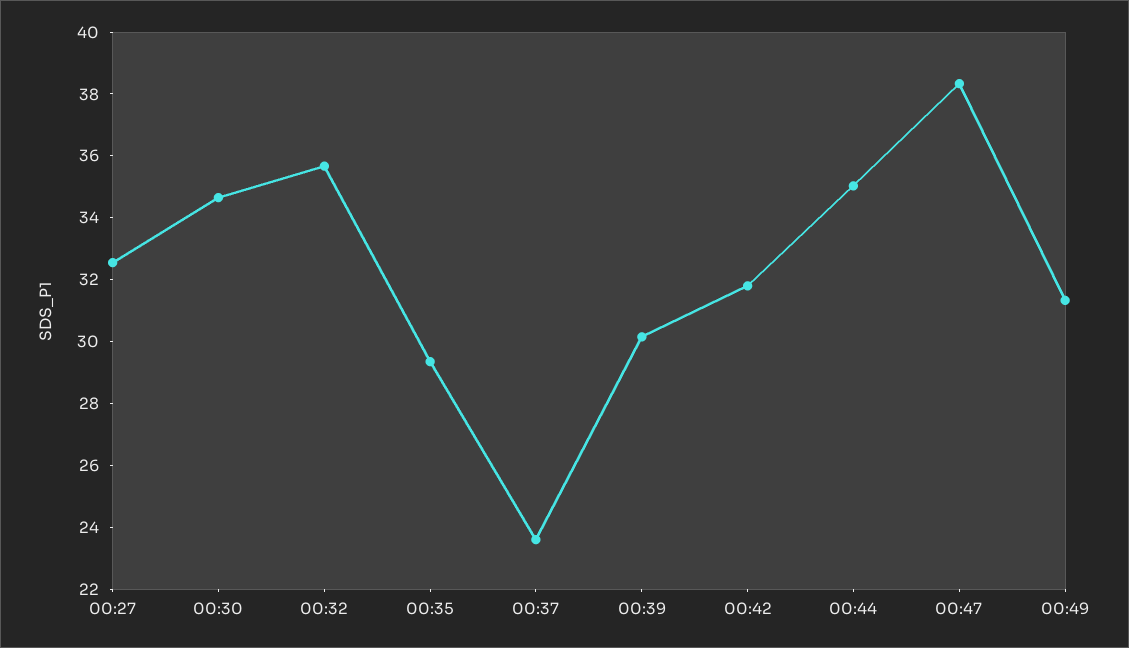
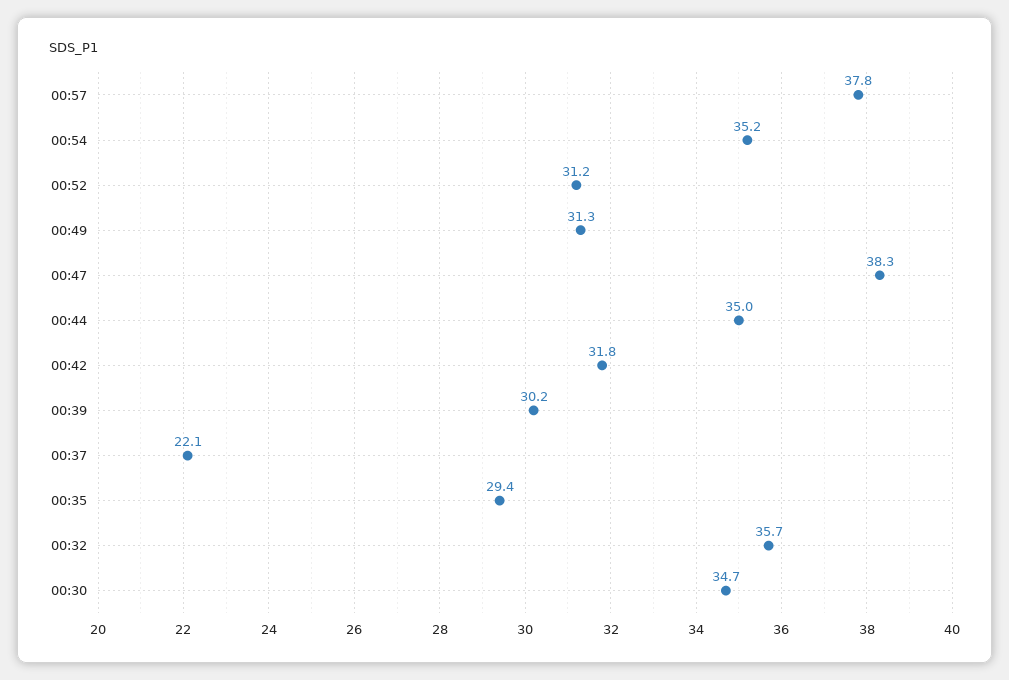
00:27: 32.5 -> none
00:37: 23.5 -> 22.1
00:57: none -> 37.8
00:54: none -> 35.2
00:52: none -> 31.2

